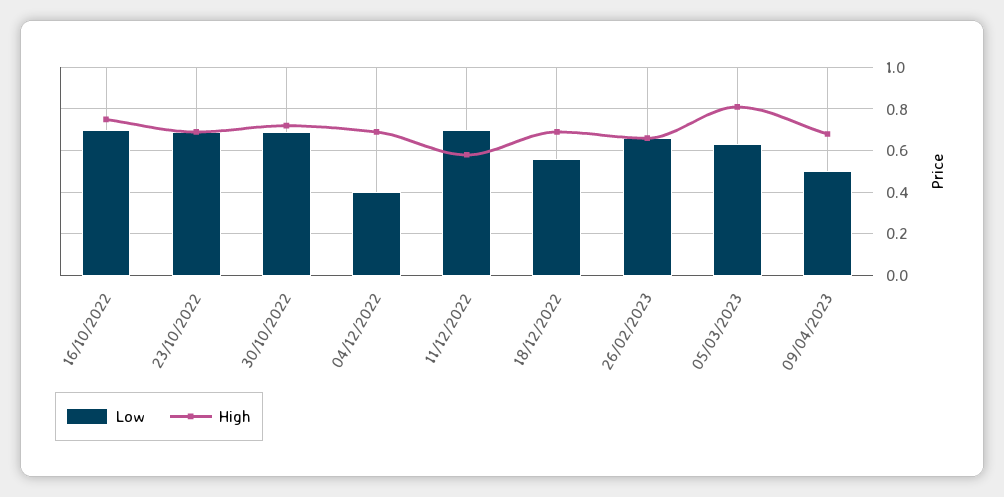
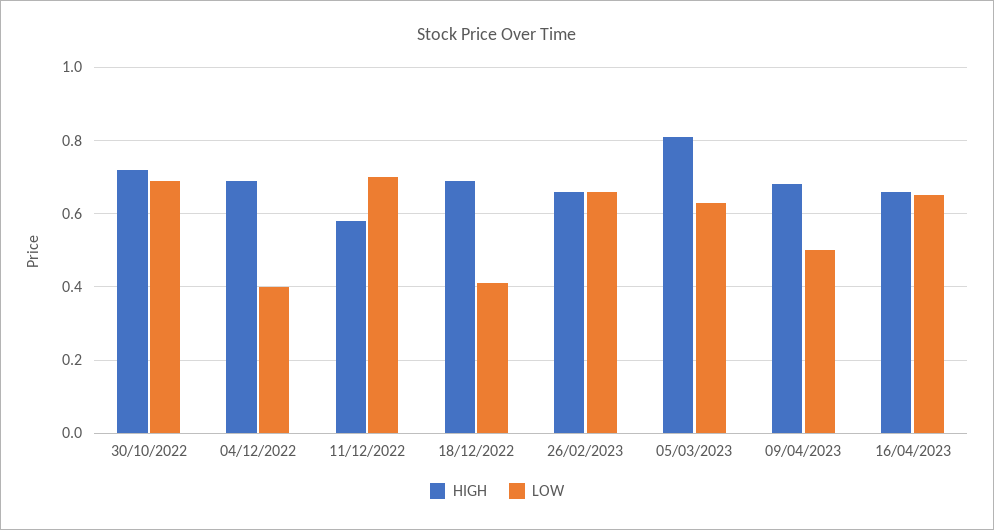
Low, 16/10/2022: 0.7 -> none
High, 16/10/2022: 0.75 -> none
Low, 23/10/2022: 0.7 -> none
High, 23/10/2022: 0.7 -> none
Low, 18/12/2022: 0.55 -> 0.4
High, 16/04/2023: none -> 0.65
Low, 16/04/2023: none -> 0.65

